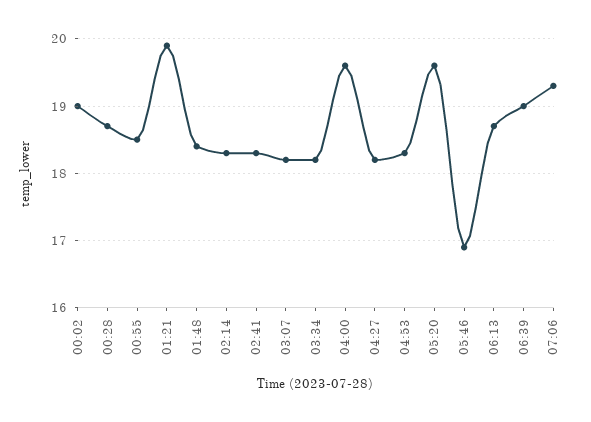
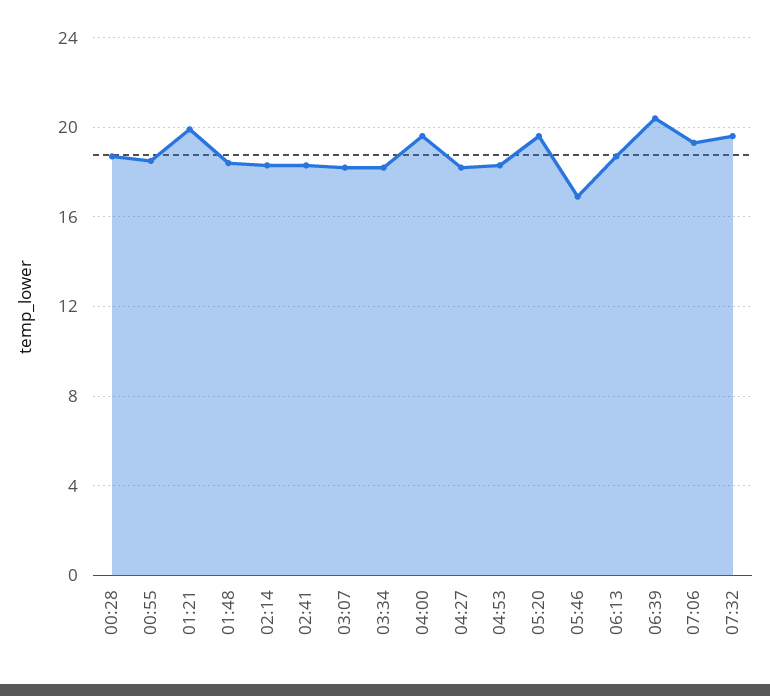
00:02: 19 -> none
06:39: 19 -> 20.5
07:32: none -> 19.5

